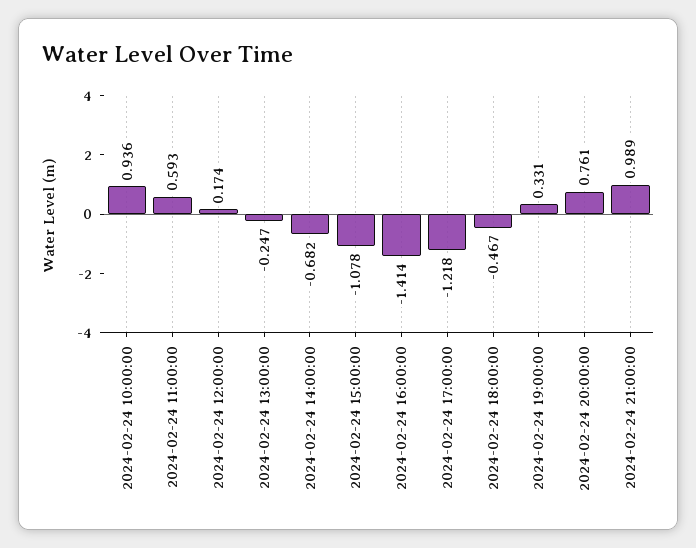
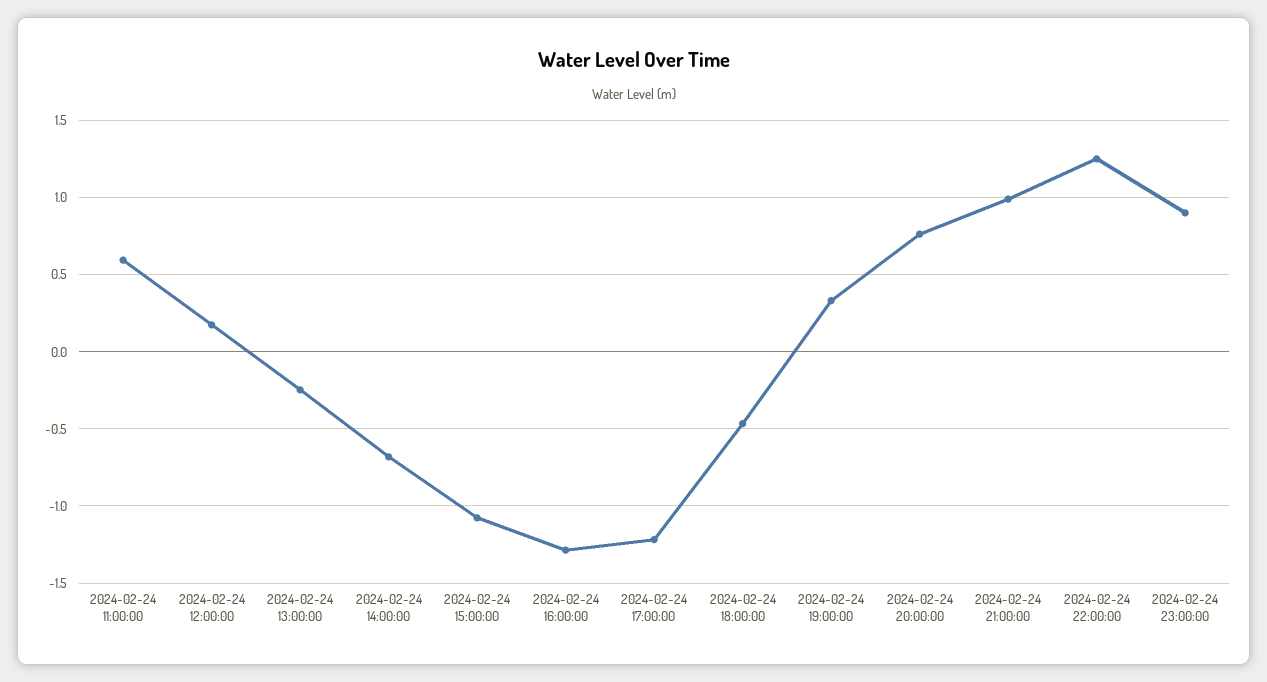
2024-02-24 10:00:00: 0.936 -> none
2024-02-24 16:00:00: -1.414 -> -1.3
2024-02-24 22:00:00: none -> 1.25
2024-02-24 23:00:00: none -> 0.9

